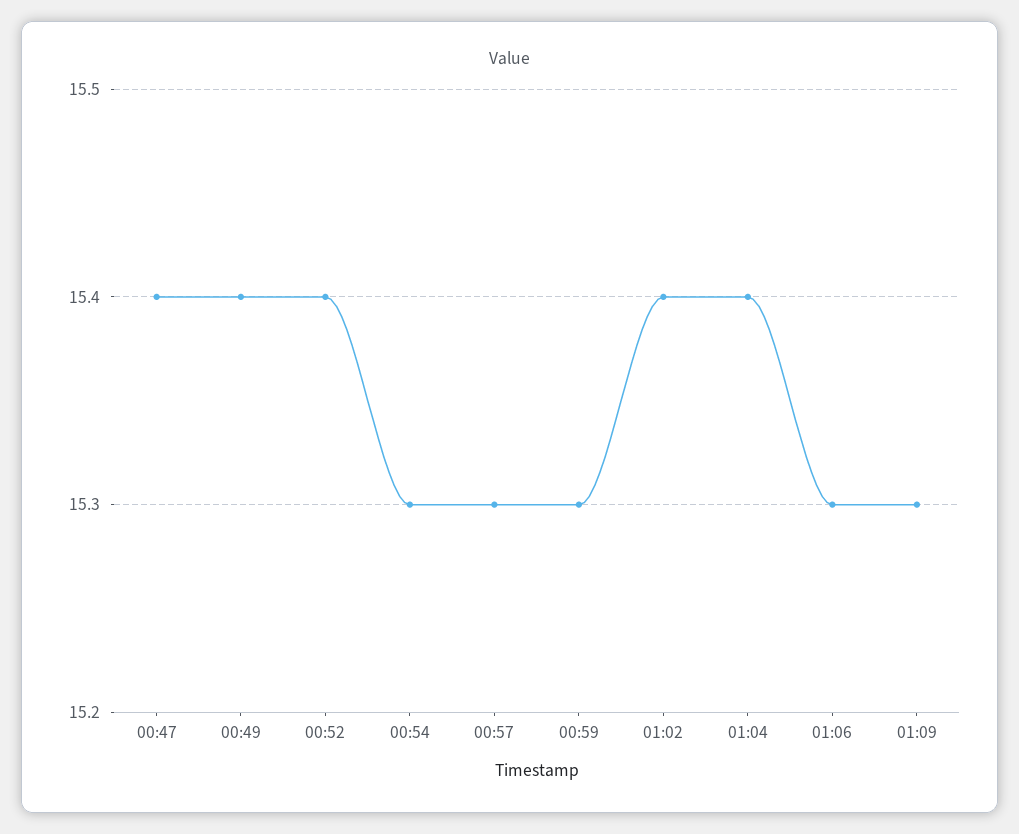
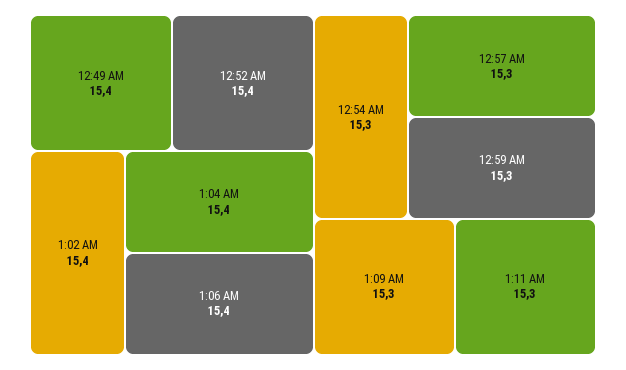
00:47: 15.4 -> none
01:06: 15.3 -> 15.4
1:11 AM: none -> 15.3

